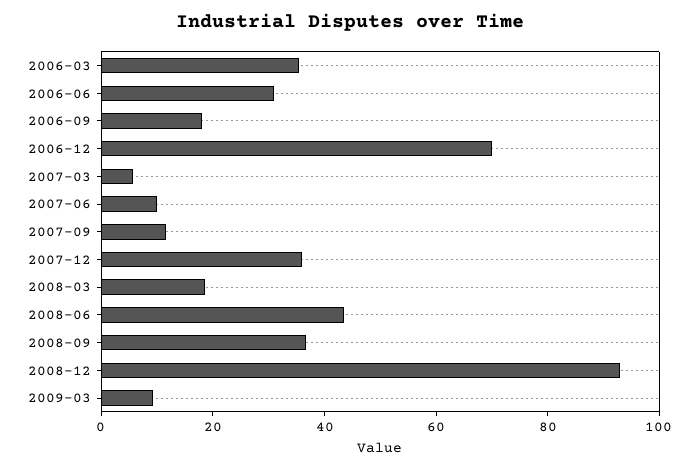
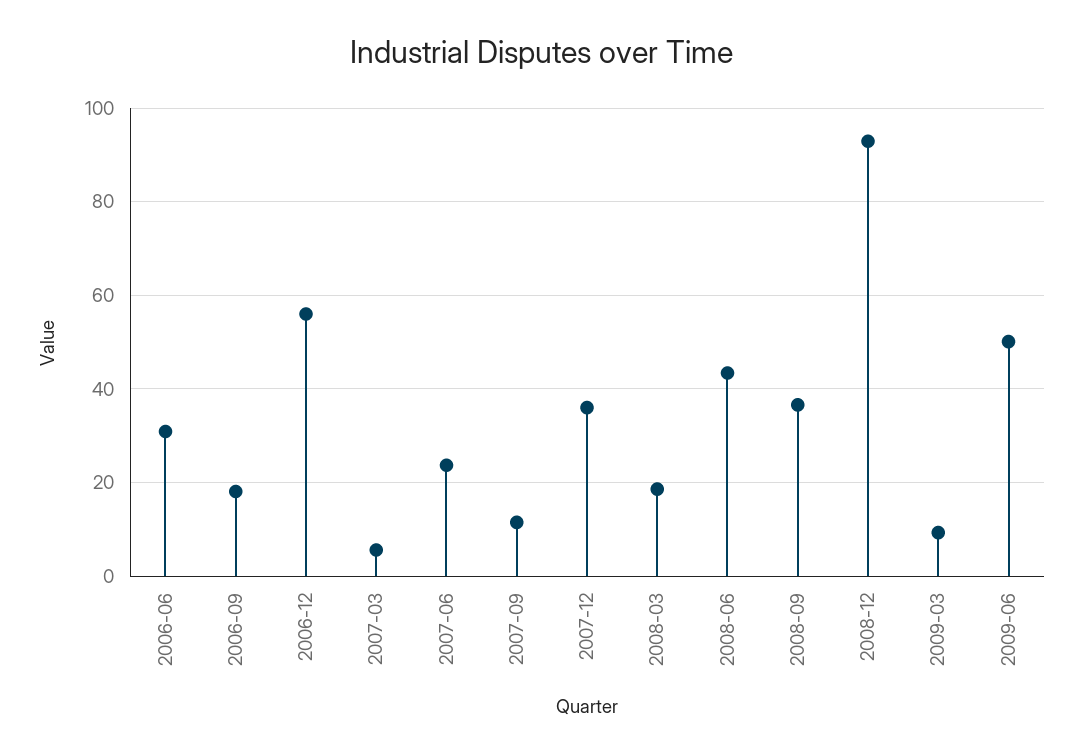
2006-03: 35 -> none
2006-12: 70 -> 56
2007-06: 10 -> 24
2009-06: none -> 50

